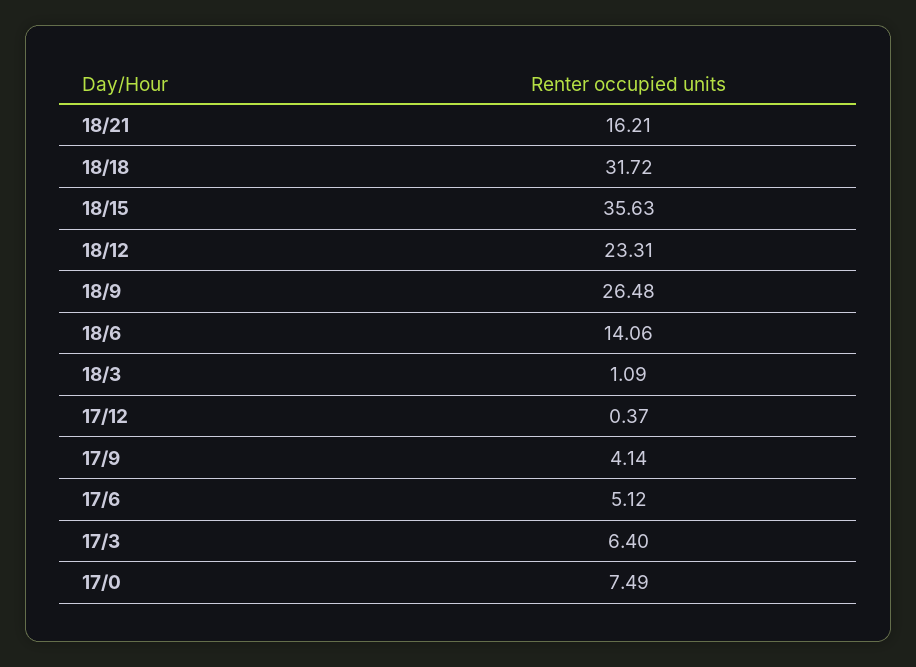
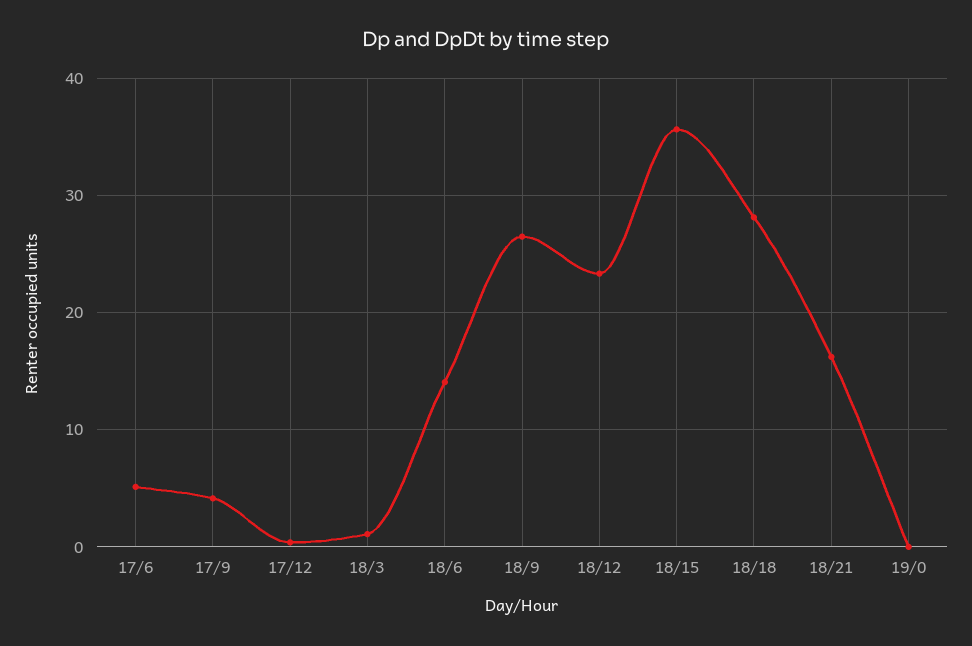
18/18: 31.72 -> 28
17/3: 6.4 -> none
17/0: 7.49 -> none
19/0: none -> 0

